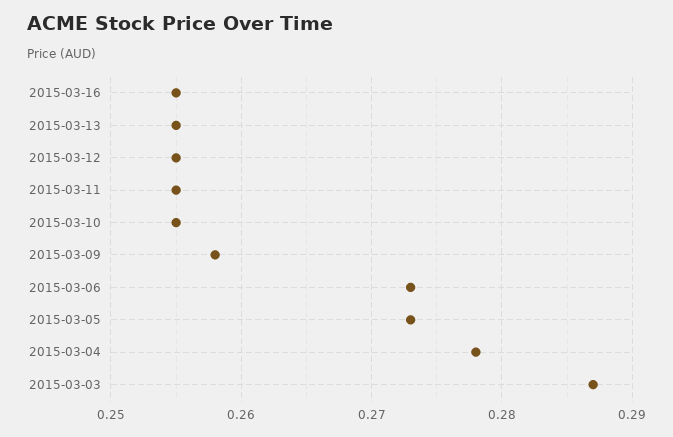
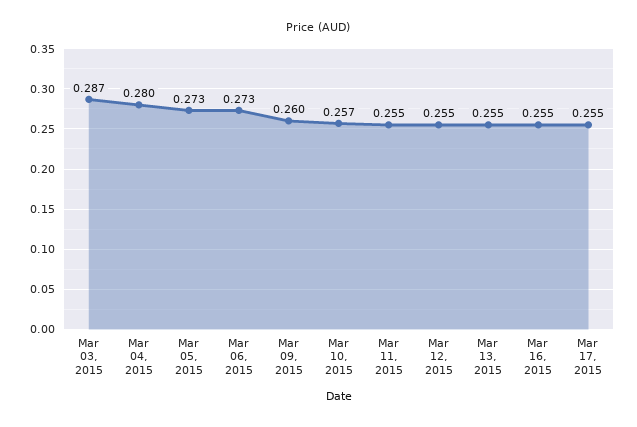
2015-03-10: 0.255 -> 0.257
2015-03-09: 0.258 -> 0.26
2015-03-04: 0.278 -> 0.28
Mar 17, 2015: none -> 0.255

